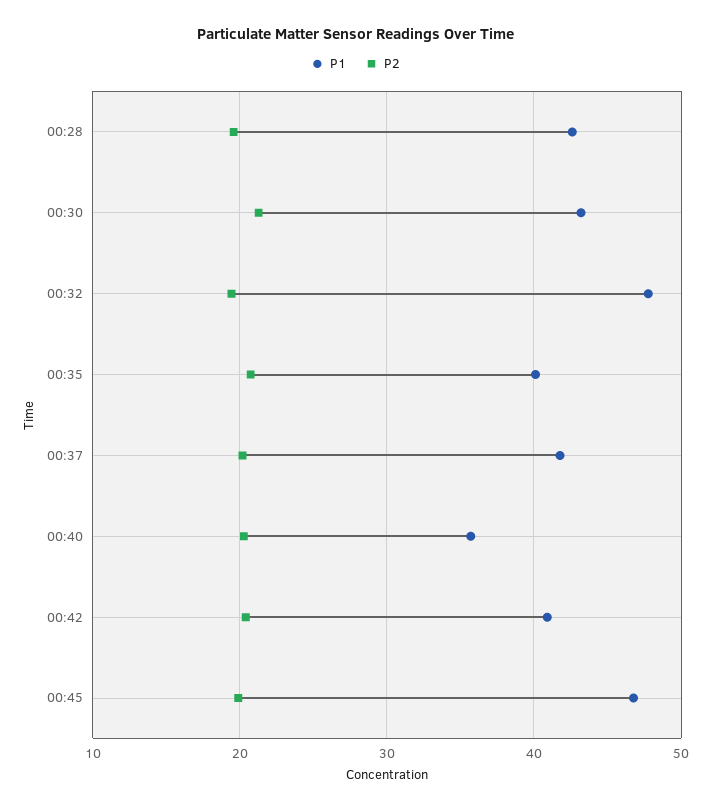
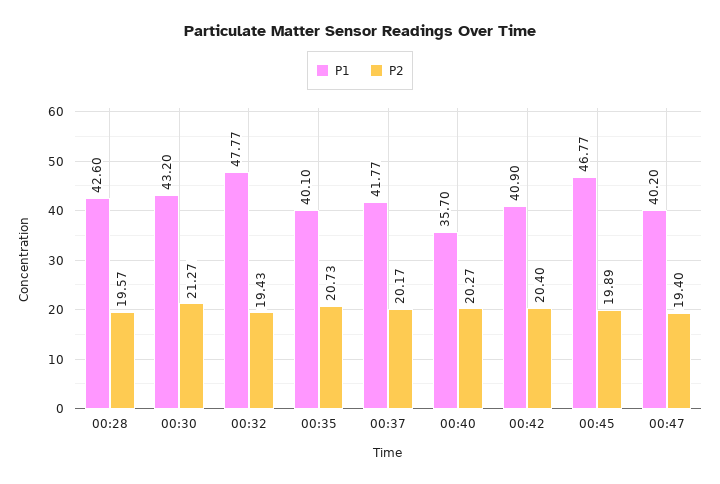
P1, 00:47: none -> 40.2
P2, 00:47: none -> 19.4

